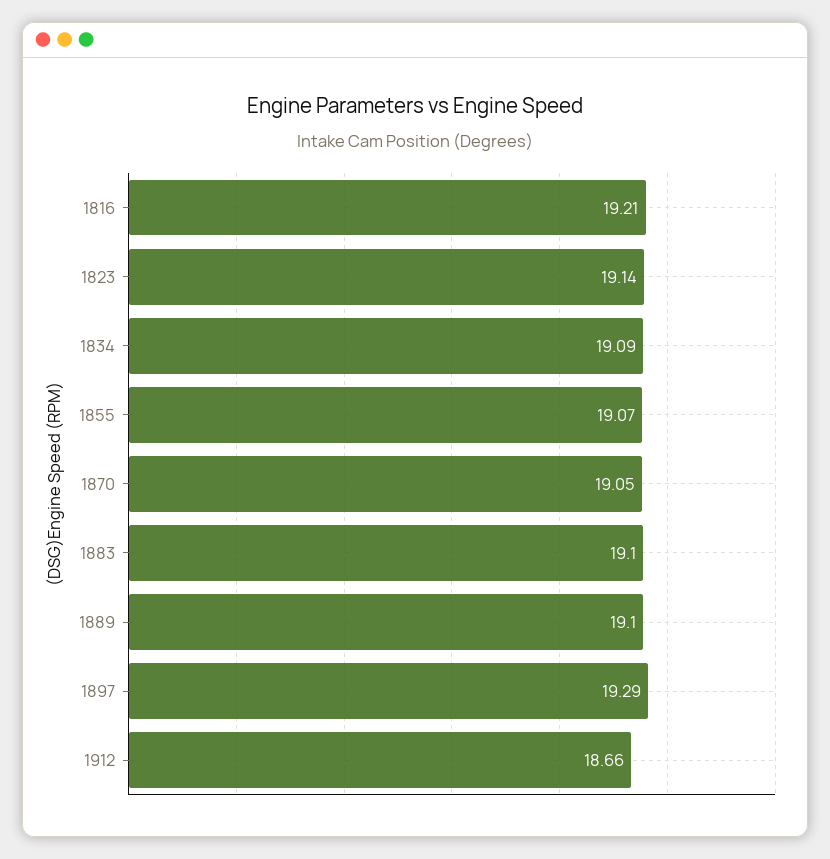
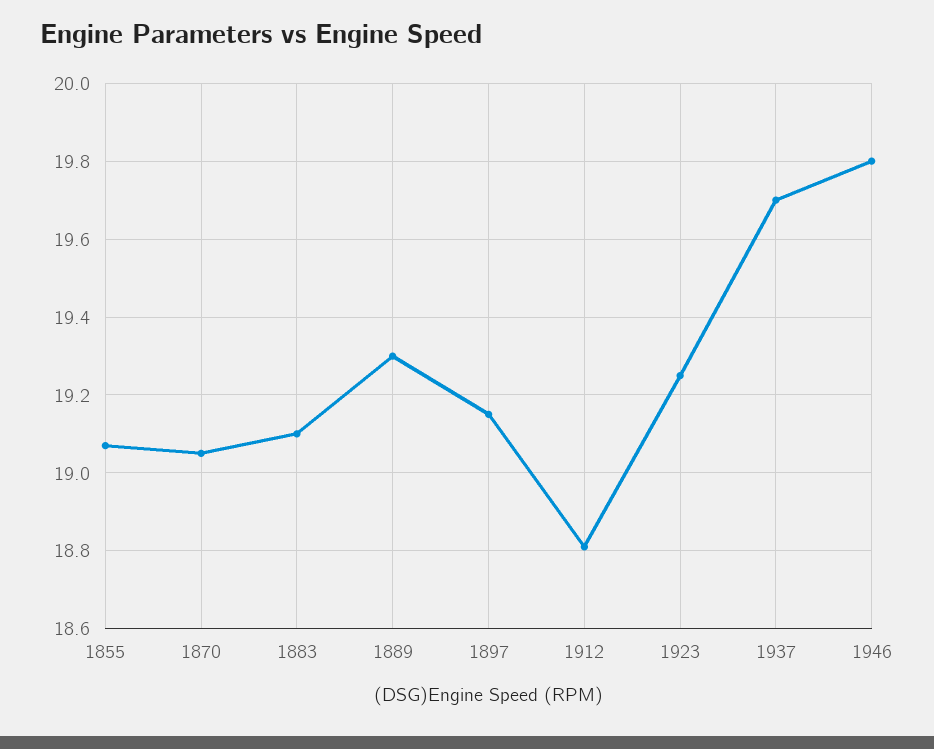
1816: 19.21 -> none
1823: 19.14 -> none
1834: 19.09 -> none
1889: 19.1 -> 19.3
1897: 19.29 -> 19.15
1912: 18.66 -> 18.8
1923: none -> 19.25
1937: none -> 19.7
1946: none -> 19.8

